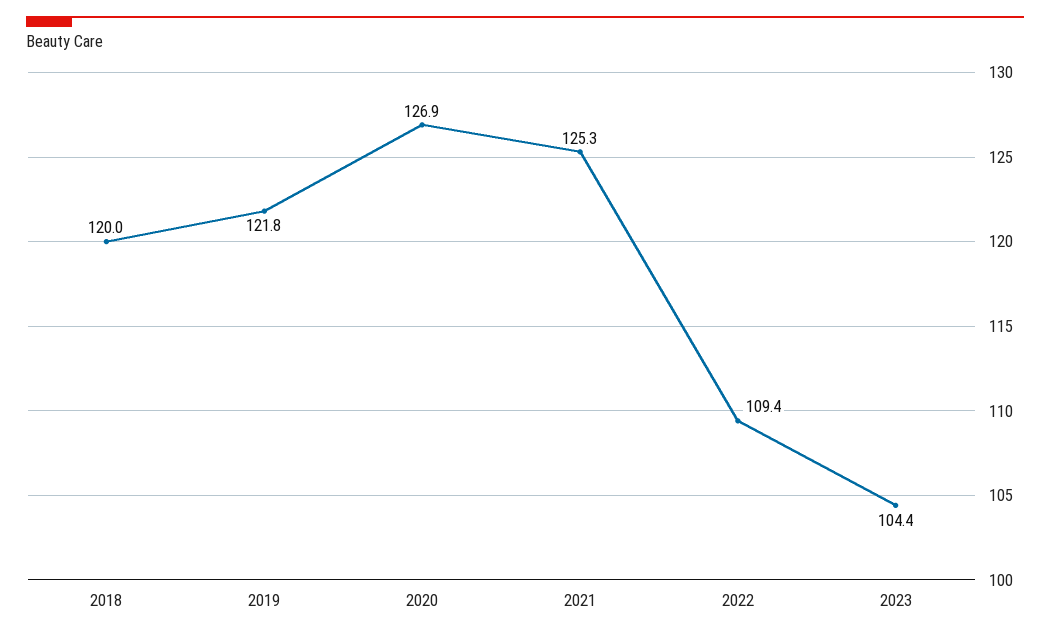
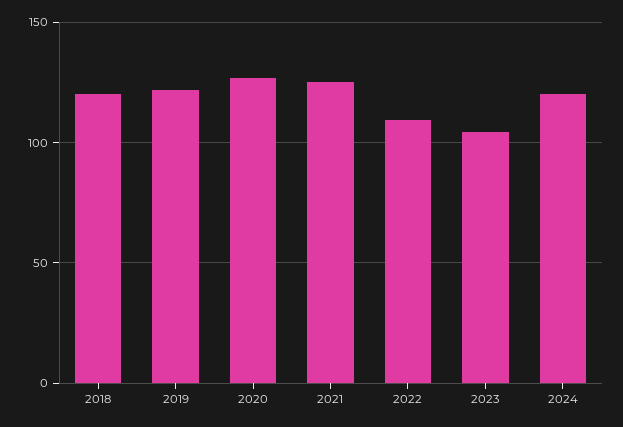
2024: none -> 120

